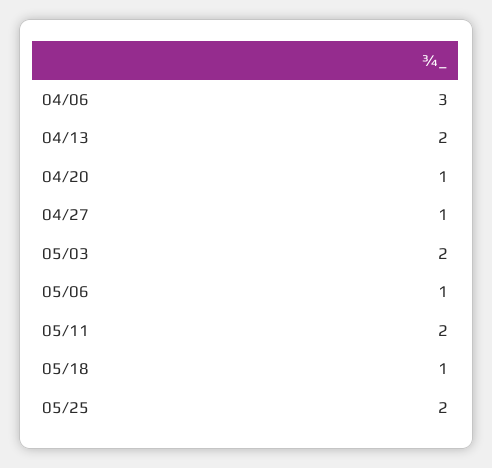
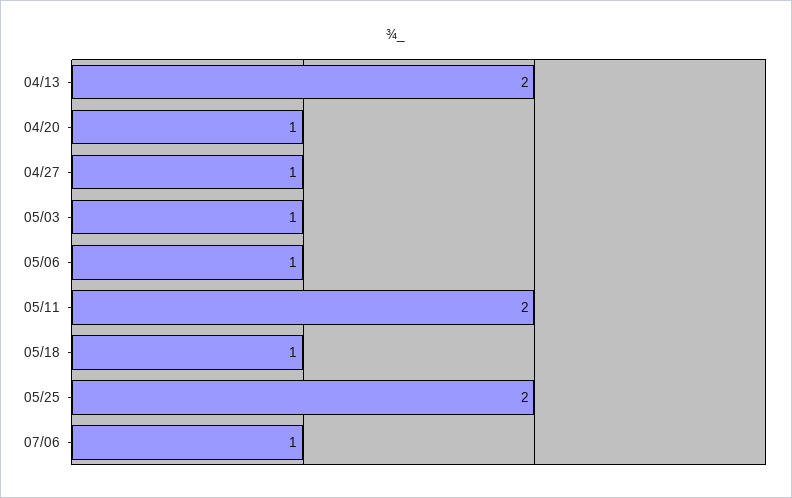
04/06: 3 -> none
05/03: 2 -> 1
07/06: none -> 1

